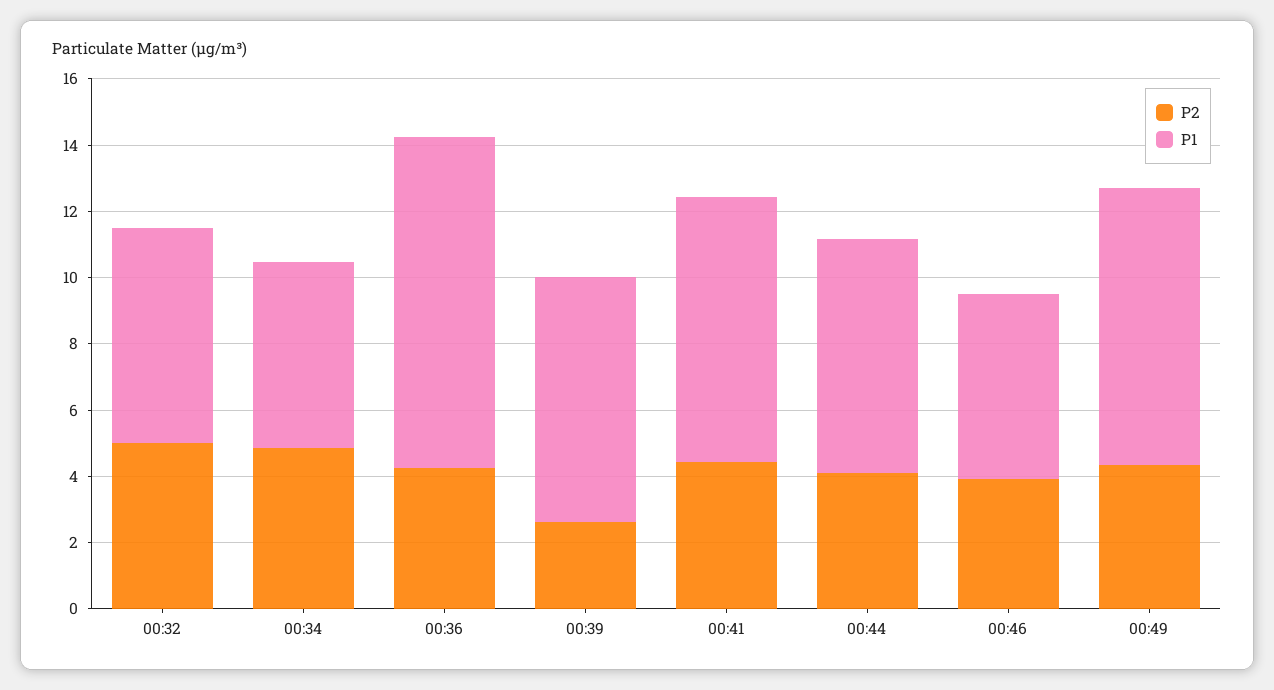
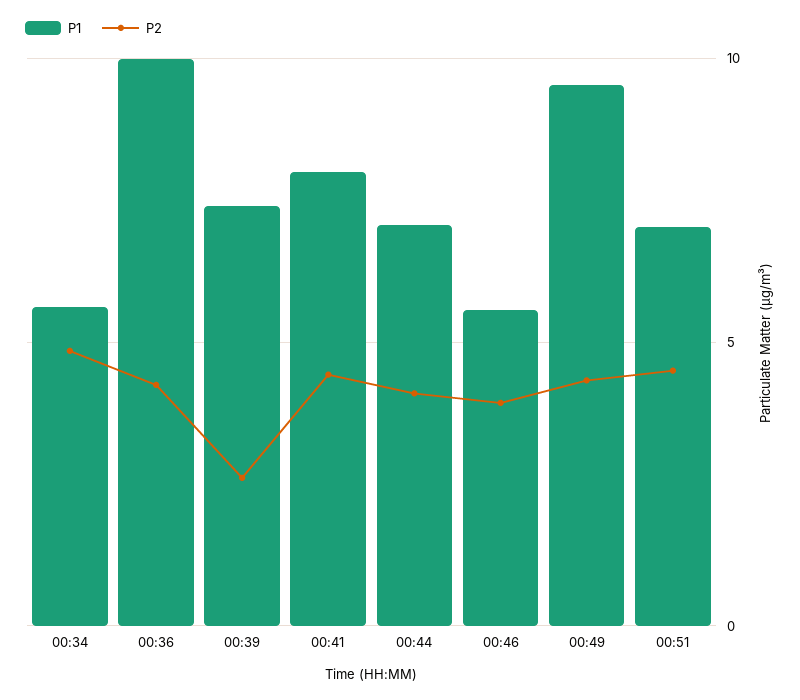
P2, 00:32: 5 -> none
P1, 00:32: 6.5 -> none
P1, 00:49: 8.5 -> 9.5
P1, 00:51: none -> 7
P2, 00:51: none -> 4.5

